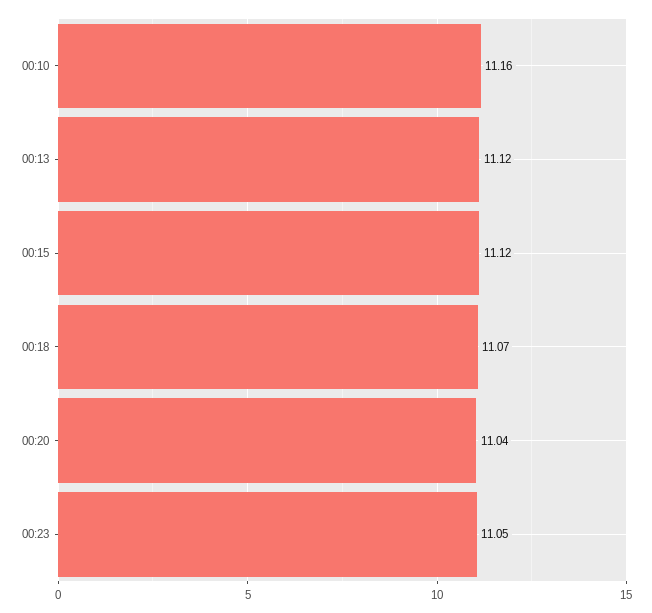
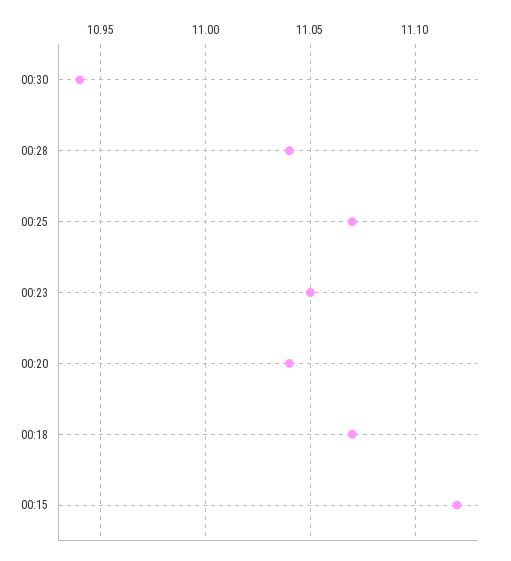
00:10: 11.16 -> none
00:13: 11.12 -> none
00:30: none -> 10.94
00:28: none -> 11.04
00:25: none -> 11.07

